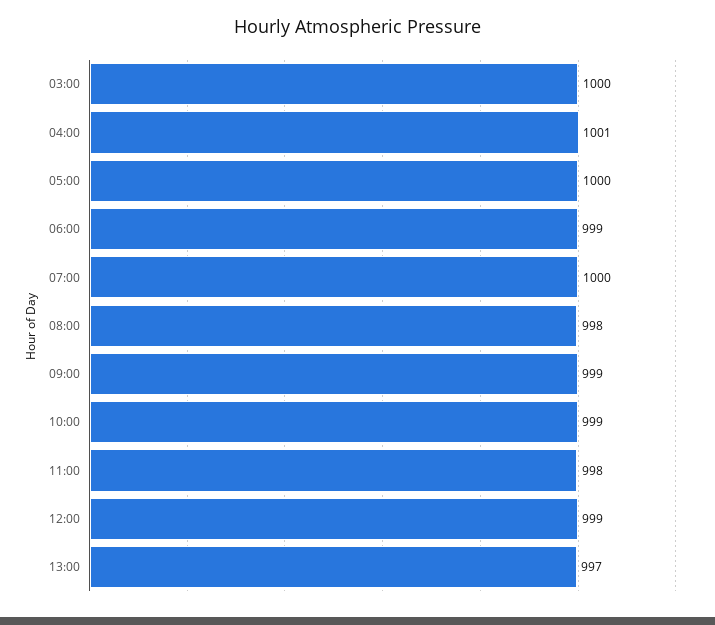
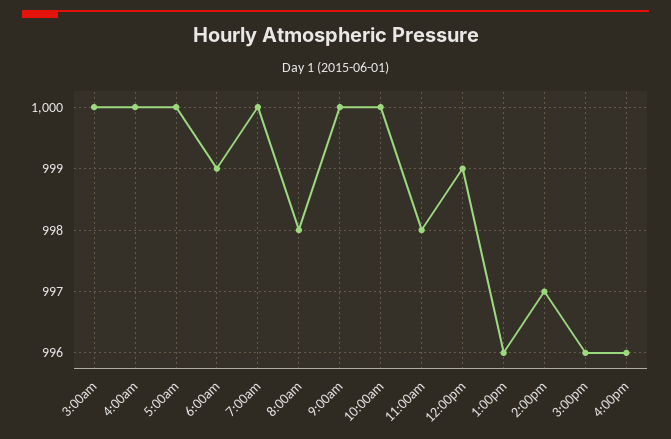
04:00: 1001 -> 1000
09:00: 999 -> 1000
10:00: 999 -> 1000
13:00: 997 -> 996
2:00pm: none -> 997
3:00pm: none -> 996
4:00pm: none -> 996

